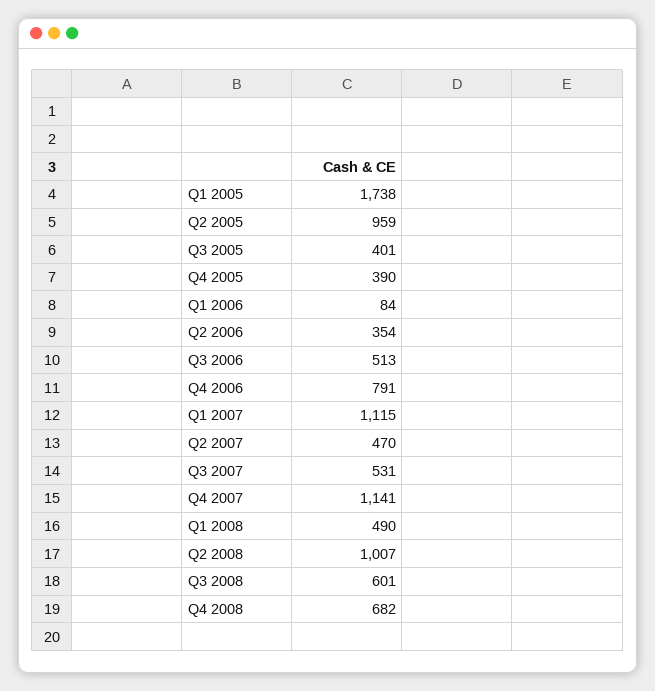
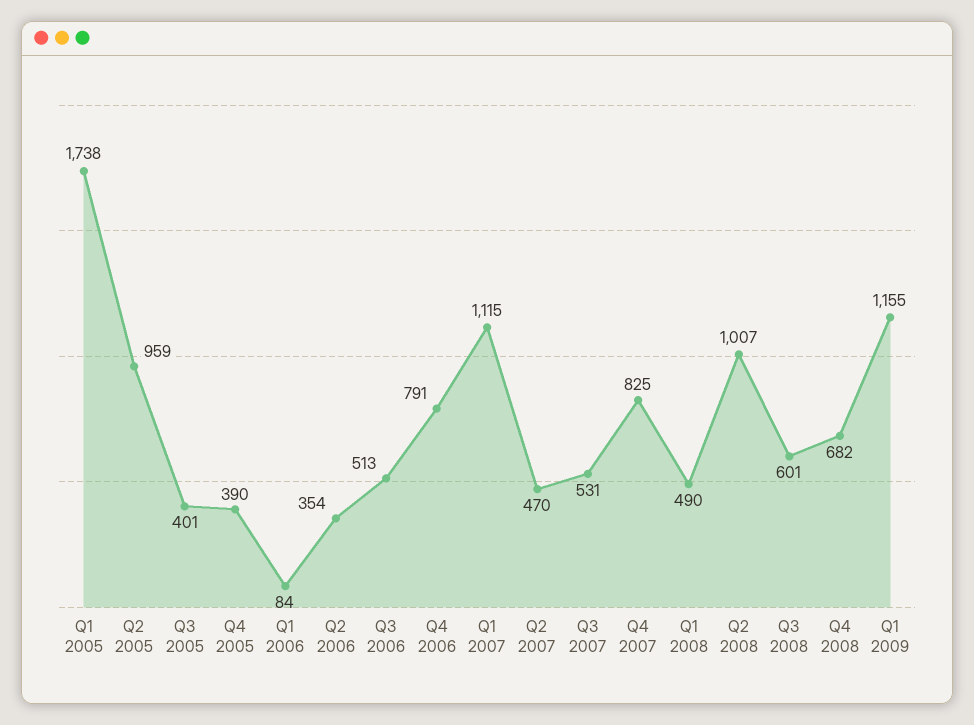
Q4 2007: 1141 -> 825
Q1 2009: none -> 1155

